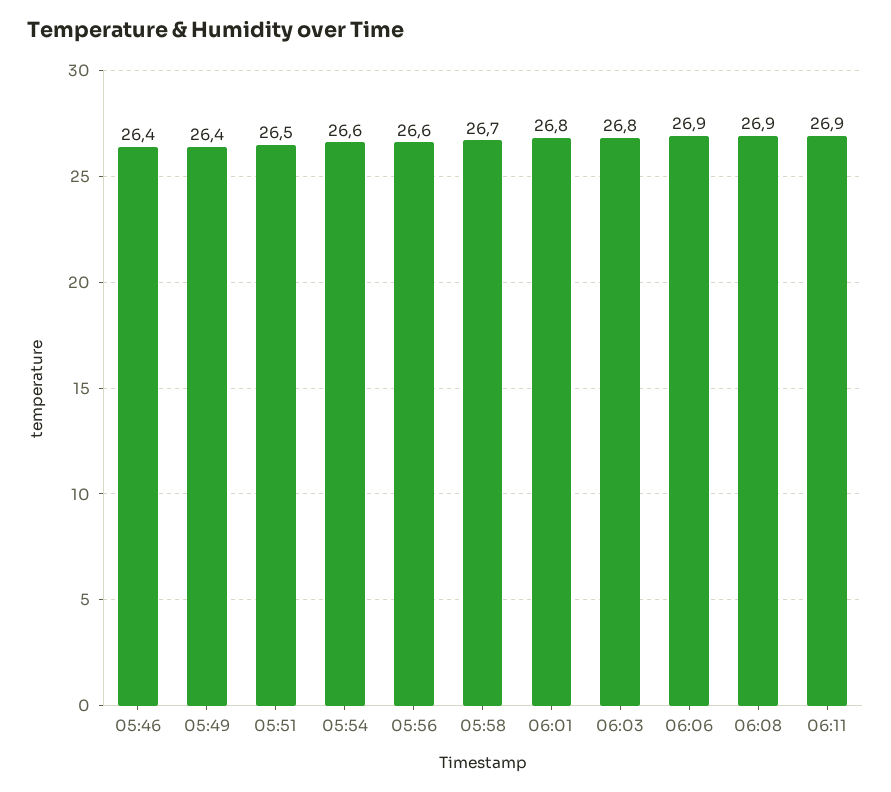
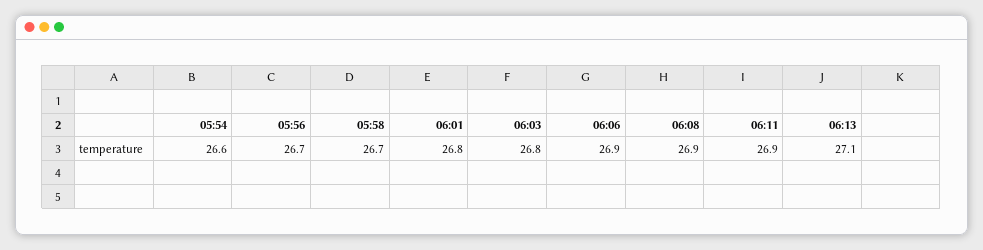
05:46: 26.4 -> none
05:49: 26.4 -> none
05:51: 26.5 -> none
05:56: 26.6 -> 26.7
06:13: none -> 27.1

